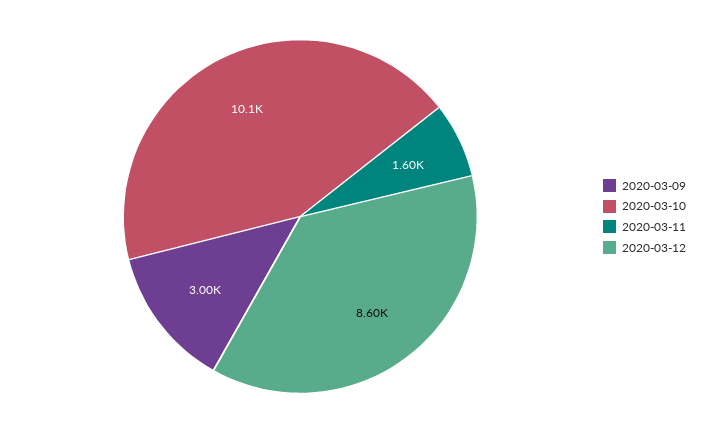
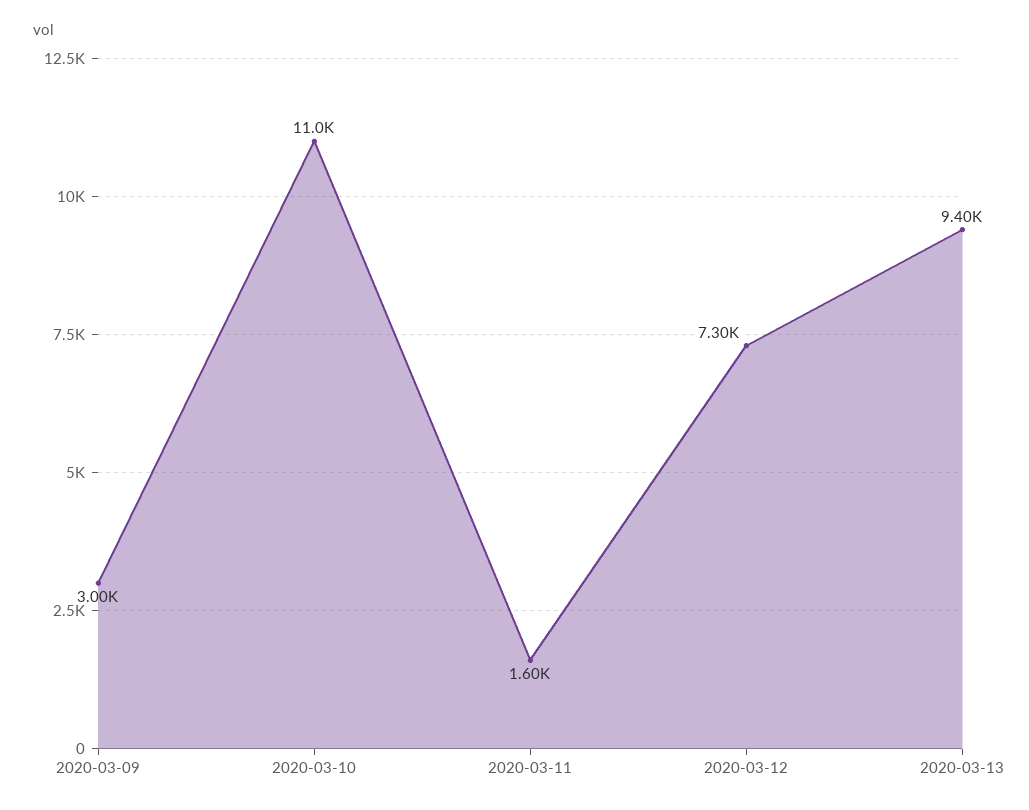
2020-03-10: 10100 -> 11000
2020-03-12: 8600 -> 7300
2020-03-13: none -> 9400

